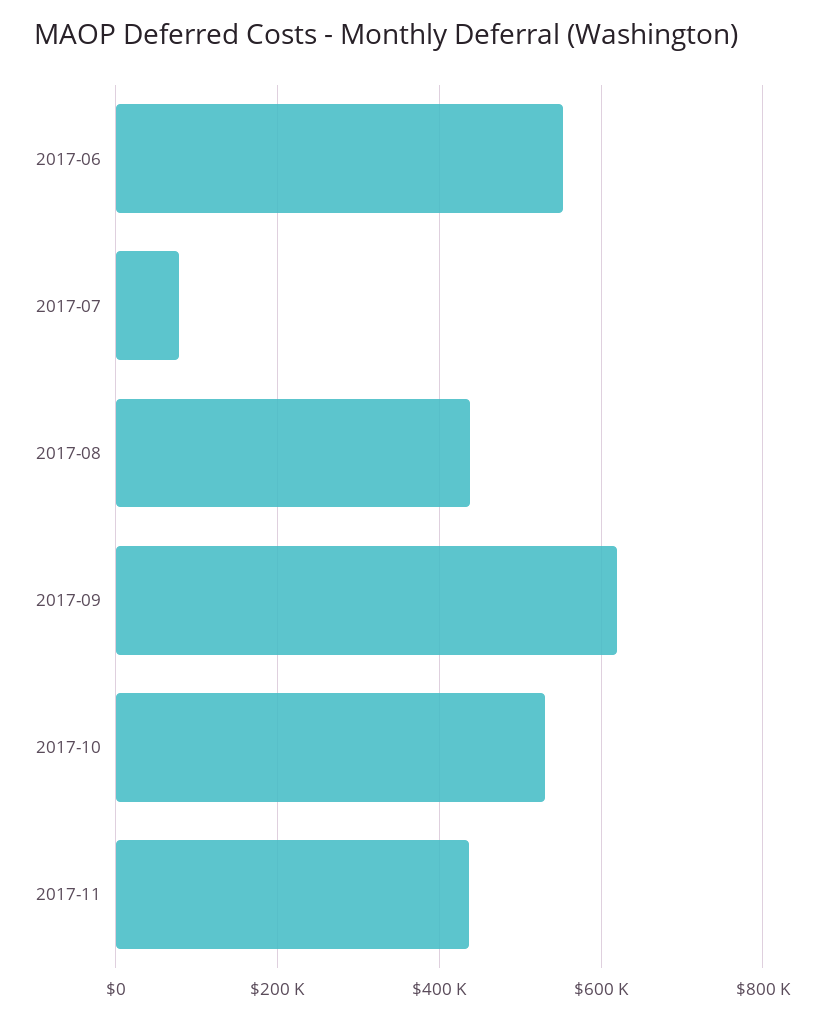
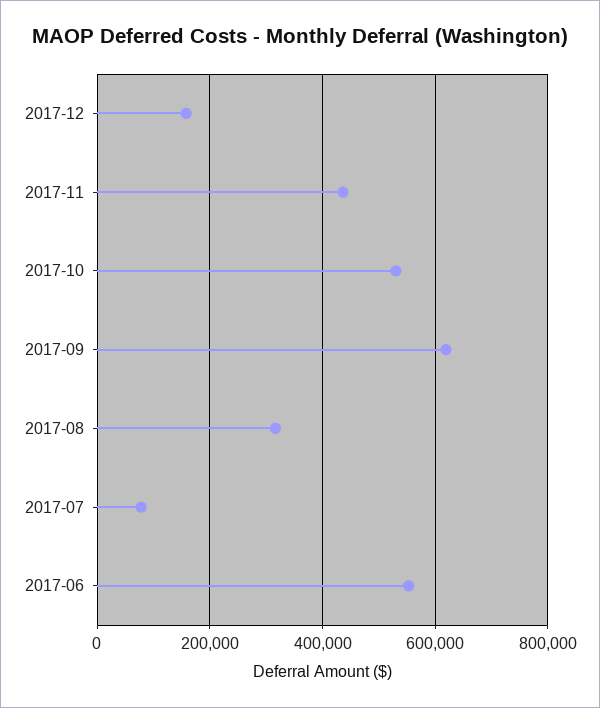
2017-08: 440000 -> 320000
2017-12: none -> 160000

